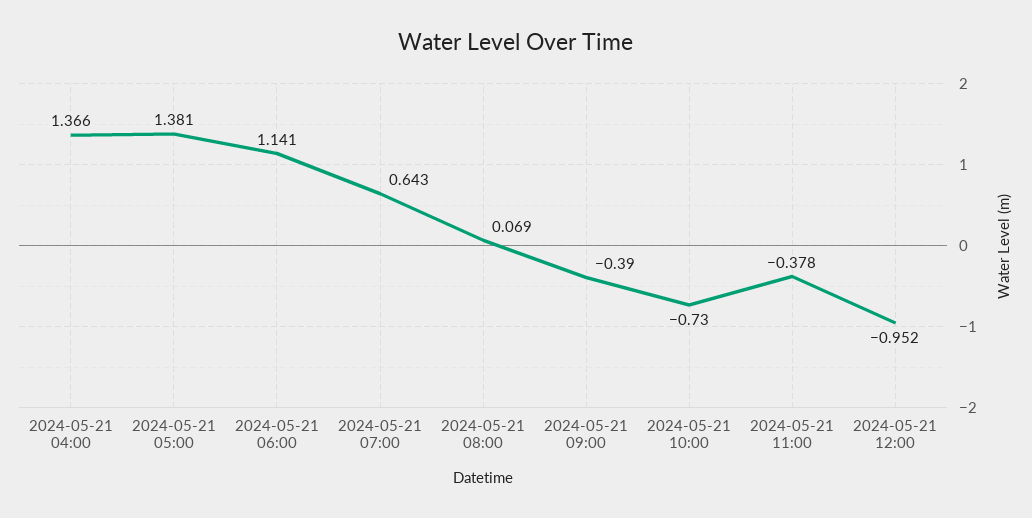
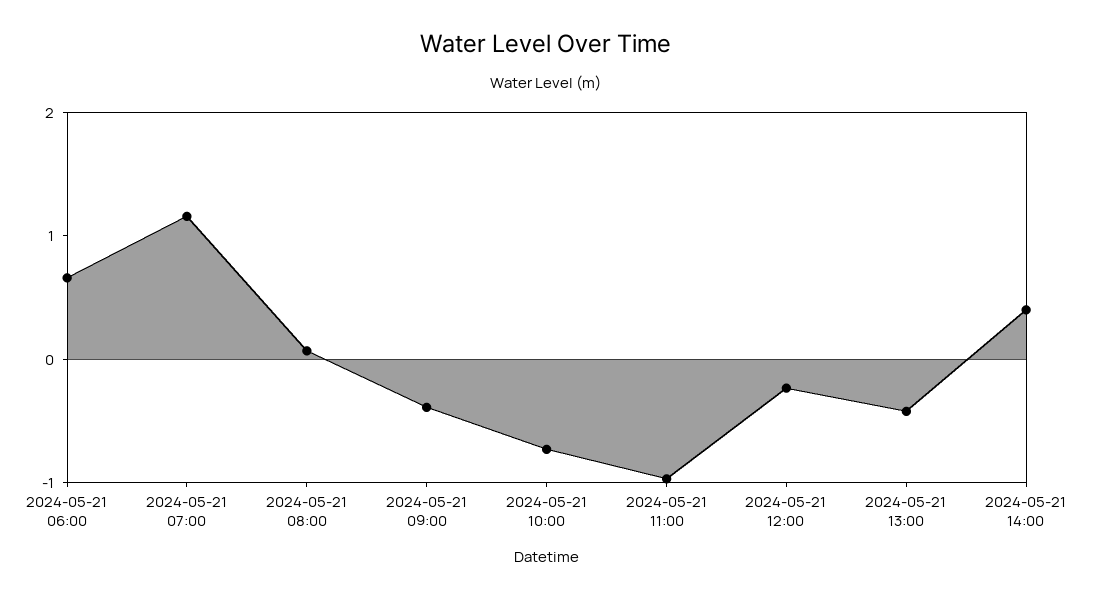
2024-05-21 04:00: 1.366 -> none
2024-05-21 05:00: 1.381 -> none
2024-05-21 06:00: 1.141 -> 0.6
2024-05-21 07:00: 0.643 -> 1.2
2024-05-21 11:00: -0.378 -> -1
2024-05-21 12:00: -0.952 -> -0.2
2024-05-21 13:00: none -> -0.4
2024-05-21 14:00: none -> 0.4

